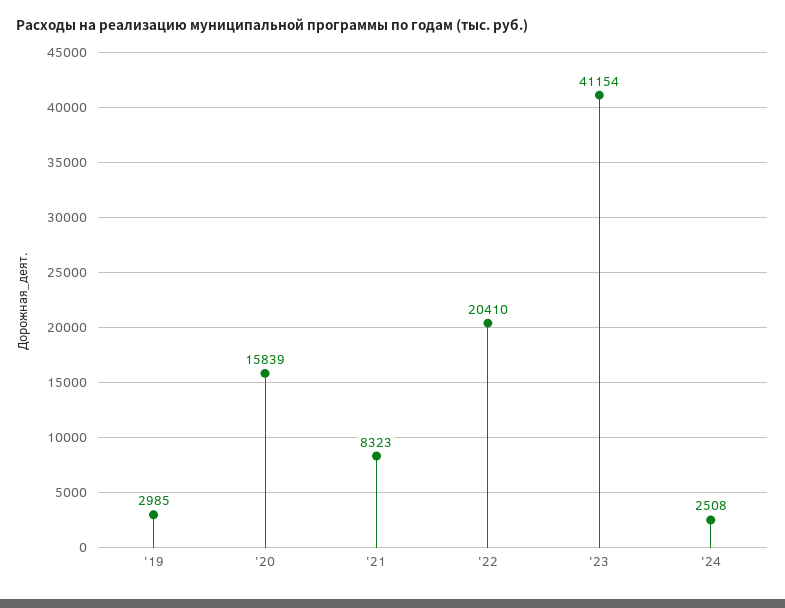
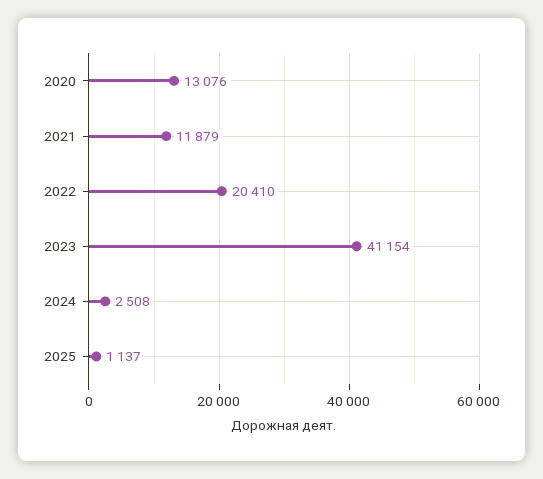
'19: 2985 -> none
'20: 15839 -> 13076
'21: 8323 -> 11879
2025: none -> 1137

